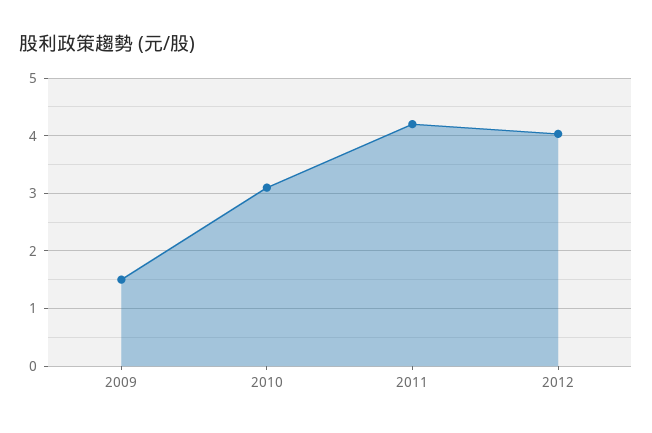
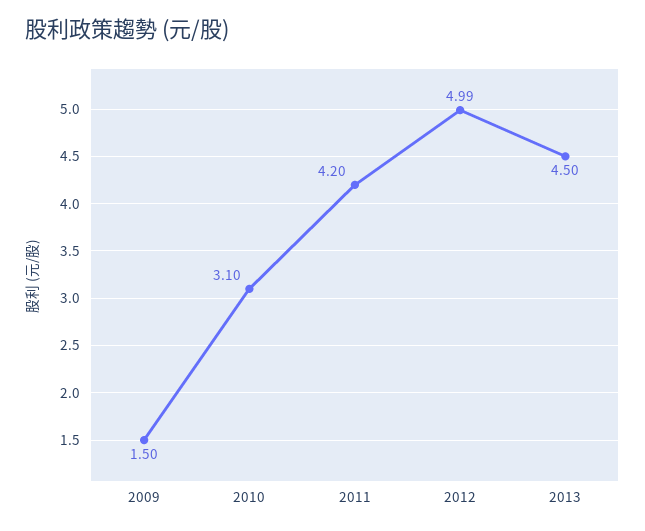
2012: 4 -> 4.99
2013: none -> 4.5

